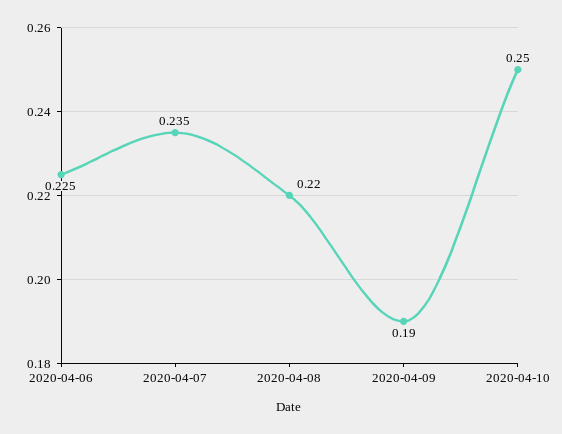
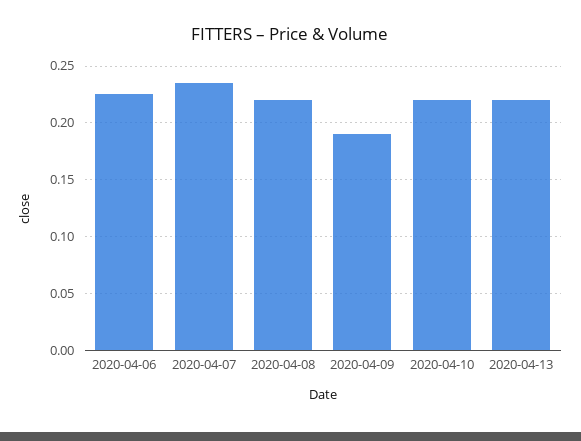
2020-04-10: 0.25 -> 0.22
2020-04-13: none -> 0.22

